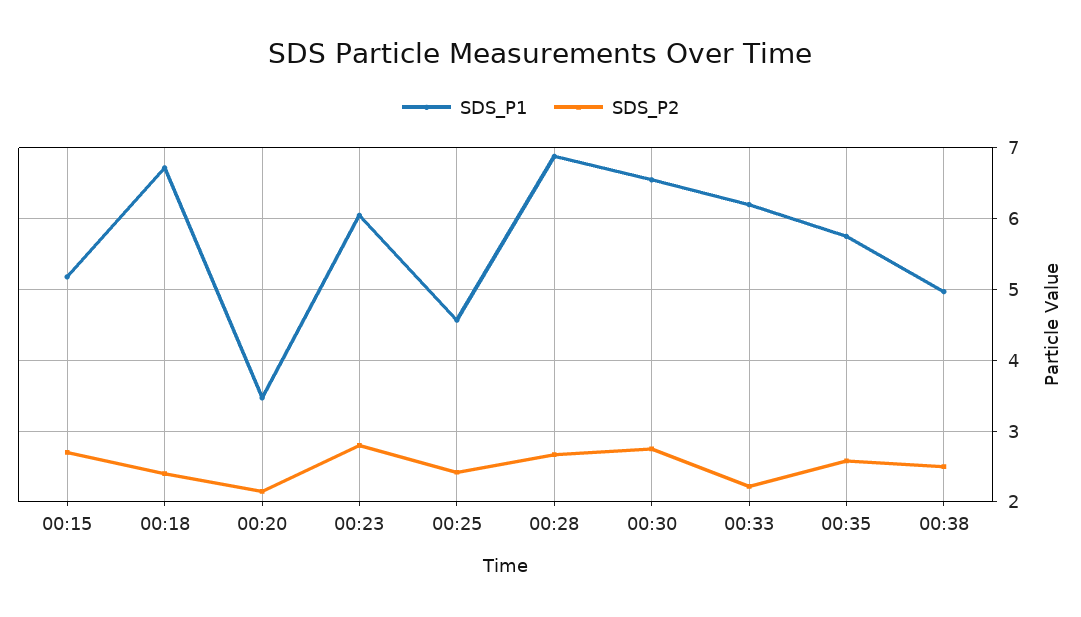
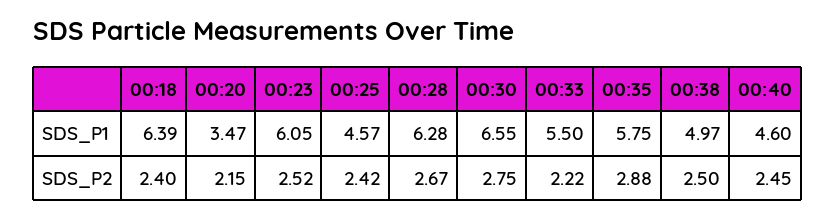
SDS_P1, 00:15: 5.2 -> none
SDS_P2, 00:15: 2.7 -> none
SDS_P1, 00:18: 6.7 -> 6.39
SDS_P2, 00:23: 2.8 -> 2.52
SDS_P1, 00:28: 6.9 -> 6.28
SDS_P1, 00:33: 6.2 -> 5.5
SDS_P2, 00:35: 2.6 -> 2.88
SDS_P1, 00:40: none -> 4.6
SDS_P2, 00:40: none -> 2.45

